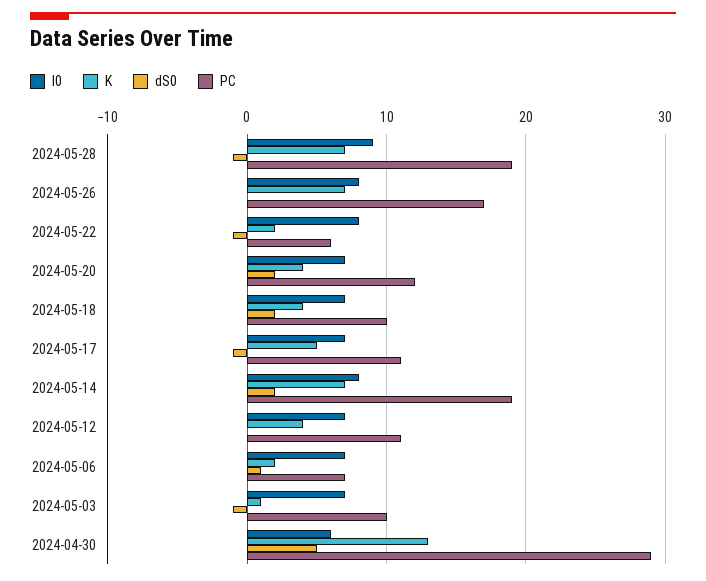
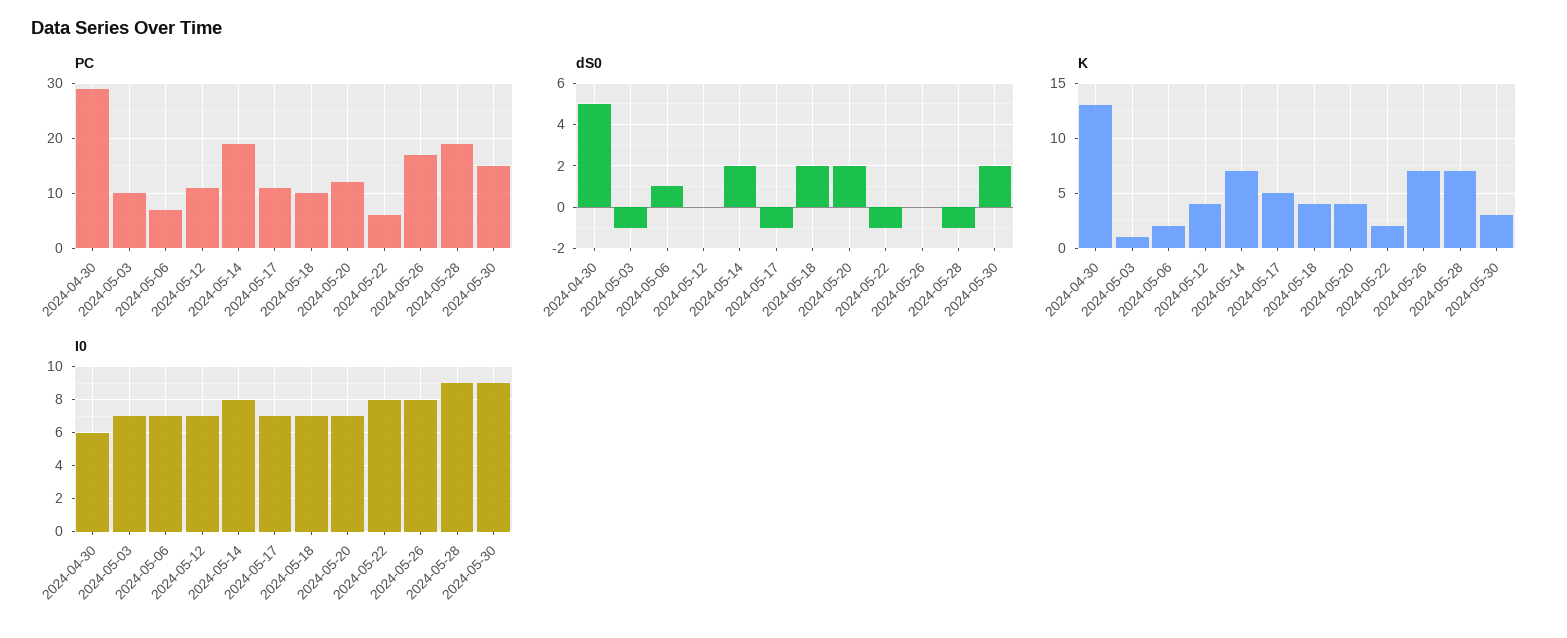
PC, 2024-05-30: none -> 15
dS0, 2024-05-30: none -> 2
K, 2024-05-30: none -> 3
I0, 2024-05-30: none -> 9

